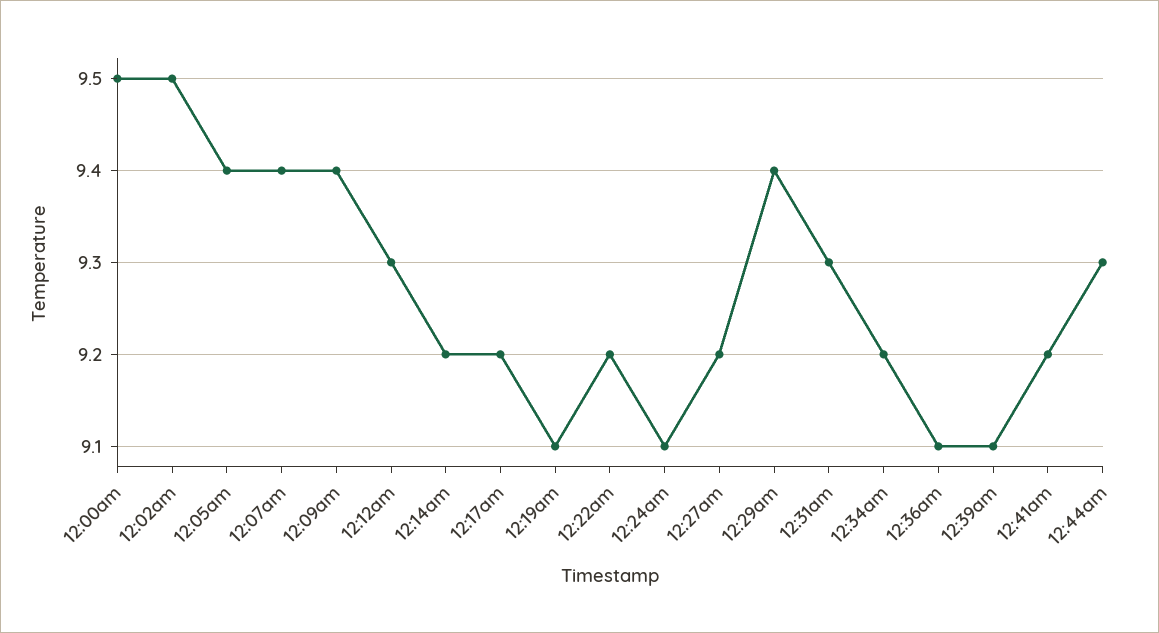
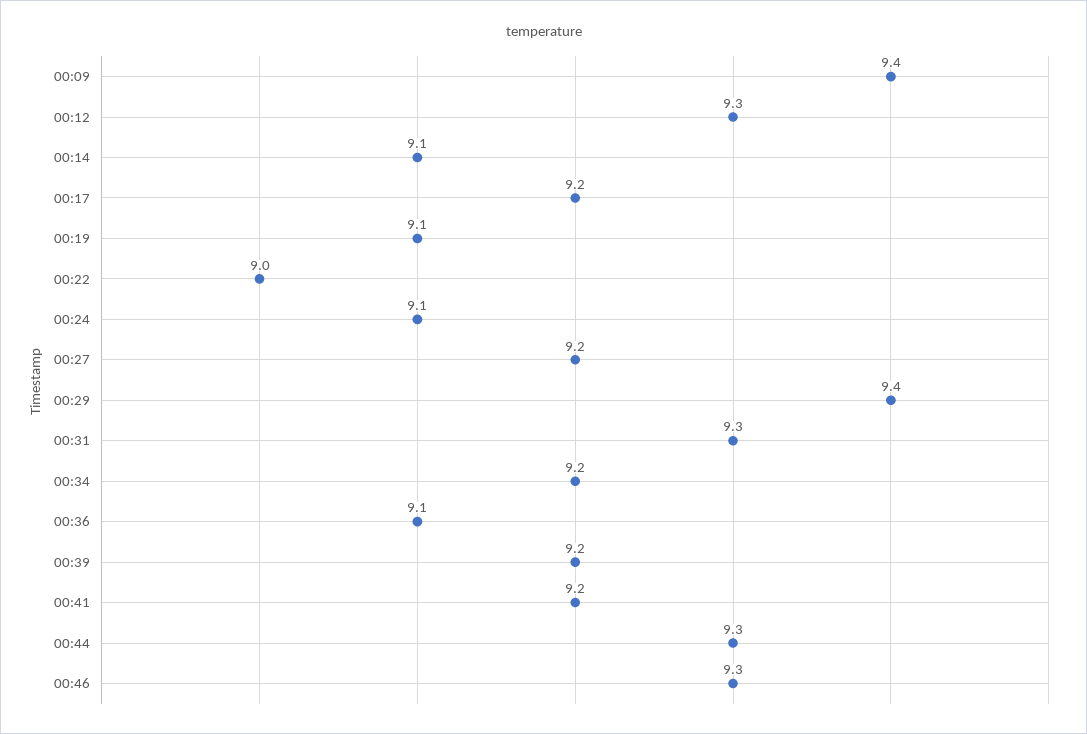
12:00am: 9.5 -> none
12:02am: 9.5 -> none
12:05am: 9.4 -> none
12:07am: 9.4 -> none
12:14am: 9.2 -> 9.1
12:22am: 9.2 -> 9
12:39am: 9.1 -> 9.2
00:46: none -> 9.3

